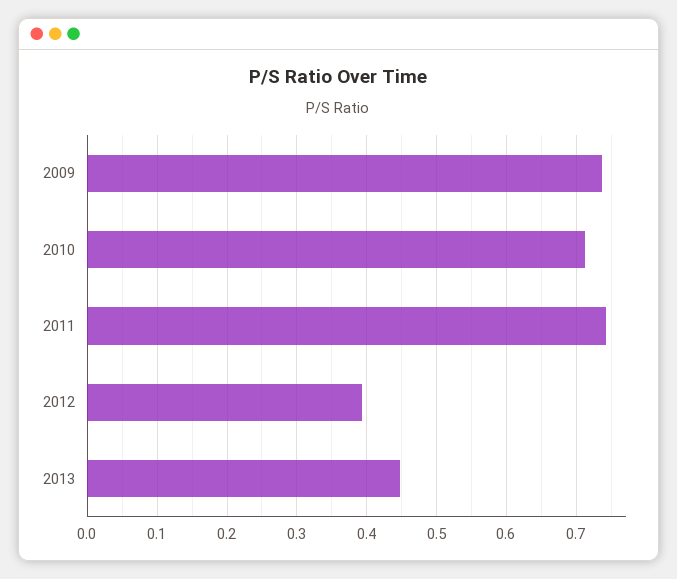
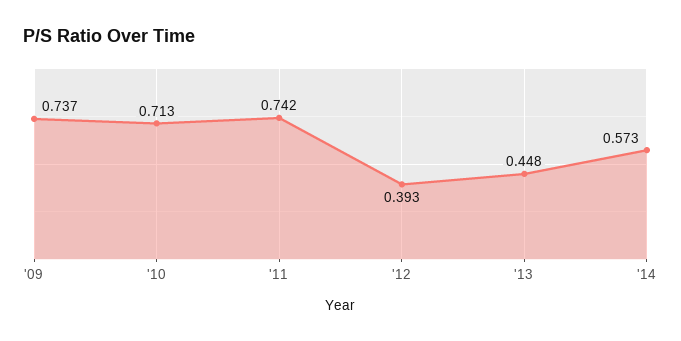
'14: none -> 0.573

